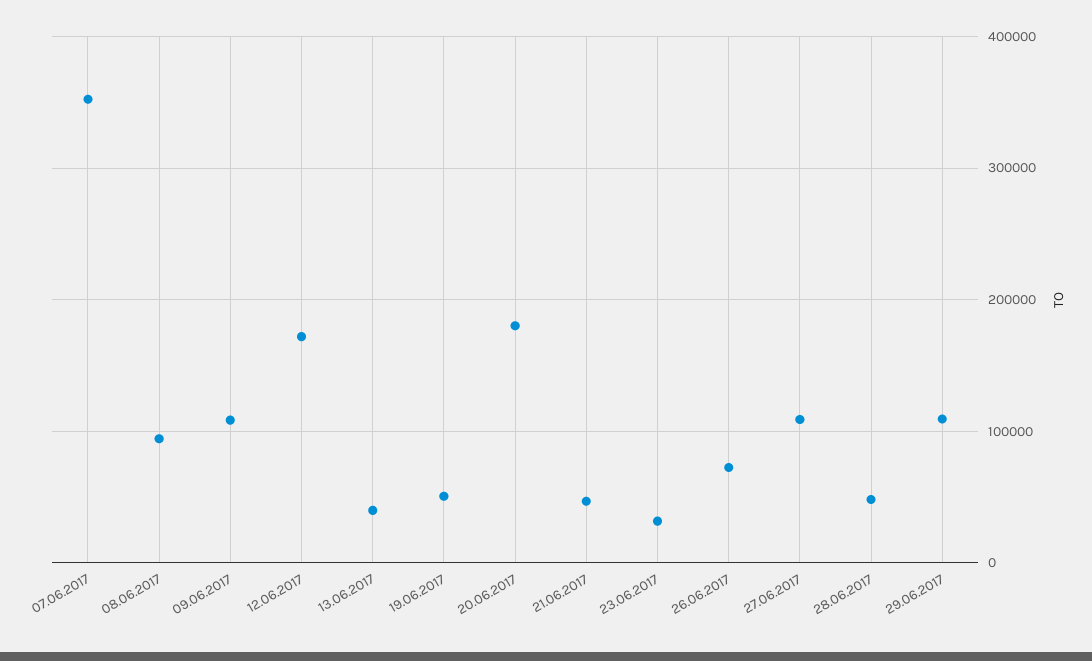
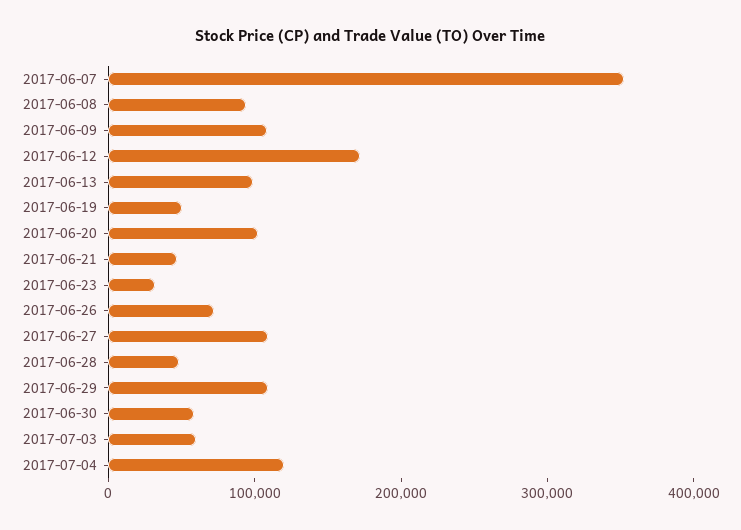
13.06.2017: 40000 -> 100000
20.06.2017: 180000 -> 100000
2017-06-30: none -> 60000
2017-07-03: none -> 60000
2017-07-04: none -> 120000

